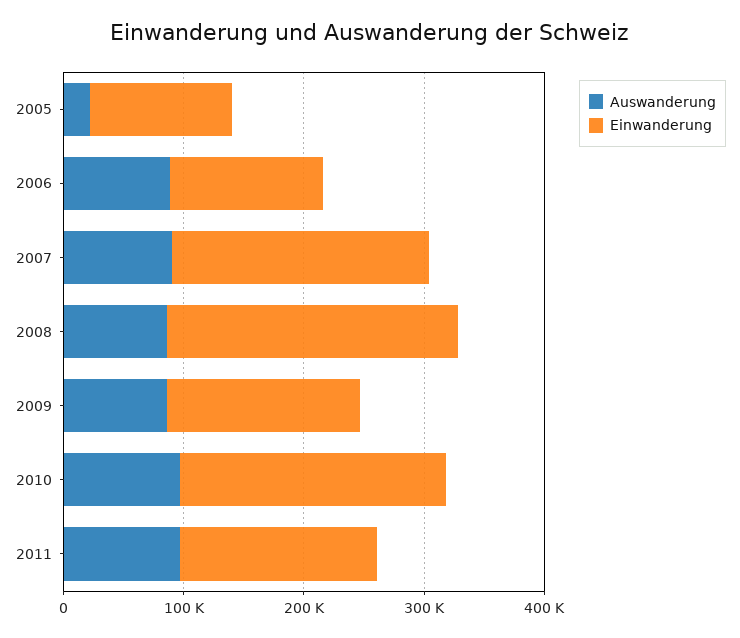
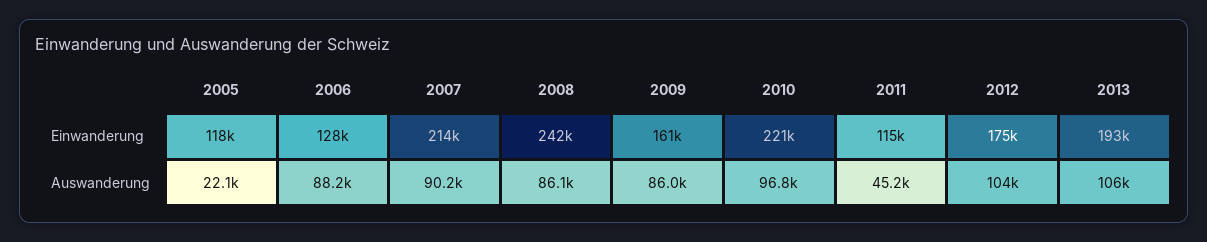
Auswanderung, 2011: 100000 -> 45200
Einwanderung, 2011: 160000 -> 115000
Einwanderung, 2012: none -> 175000
Einwanderung, 2013: none -> 193000
Auswanderung, 2012: none -> 104000
Auswanderung, 2013: none -> 106000

